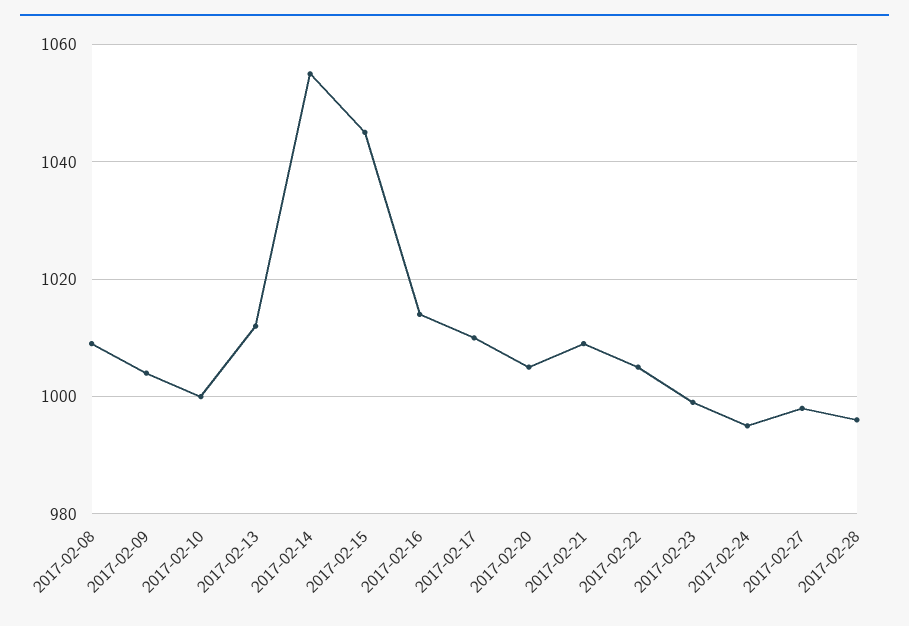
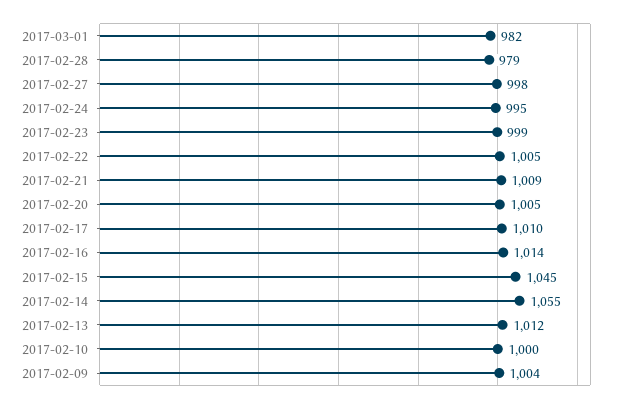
2017-02-08: 1010 -> none
2017-02-28: 995 -> 979
2017-03-01: none -> 982

